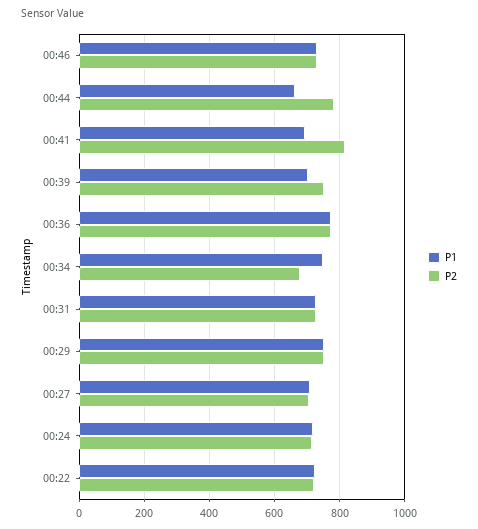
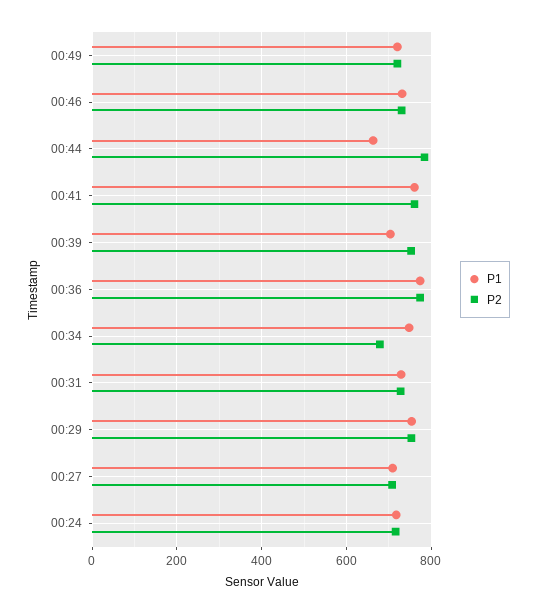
P1, 00:41: 700 -> 760
P2, 00:41: 820 -> 760
P1, 00:22: 720 -> none
P2, 00:22: 720 -> none
P1, 00:49: none -> 720
P2, 00:49: none -> 720

